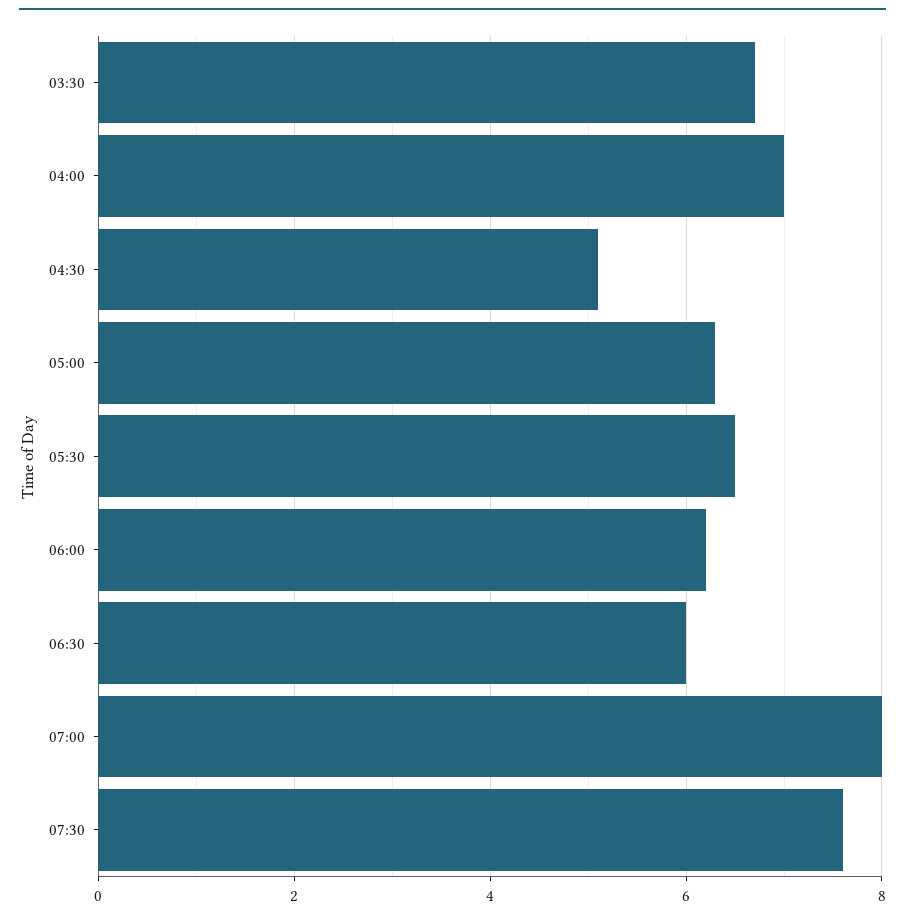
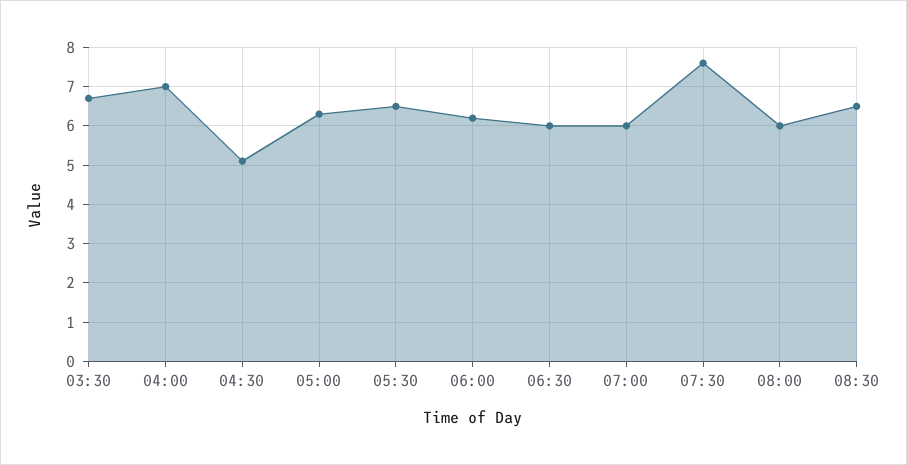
07:00: 8 -> 6
08:00: none -> 6
08:30: none -> 6.5

